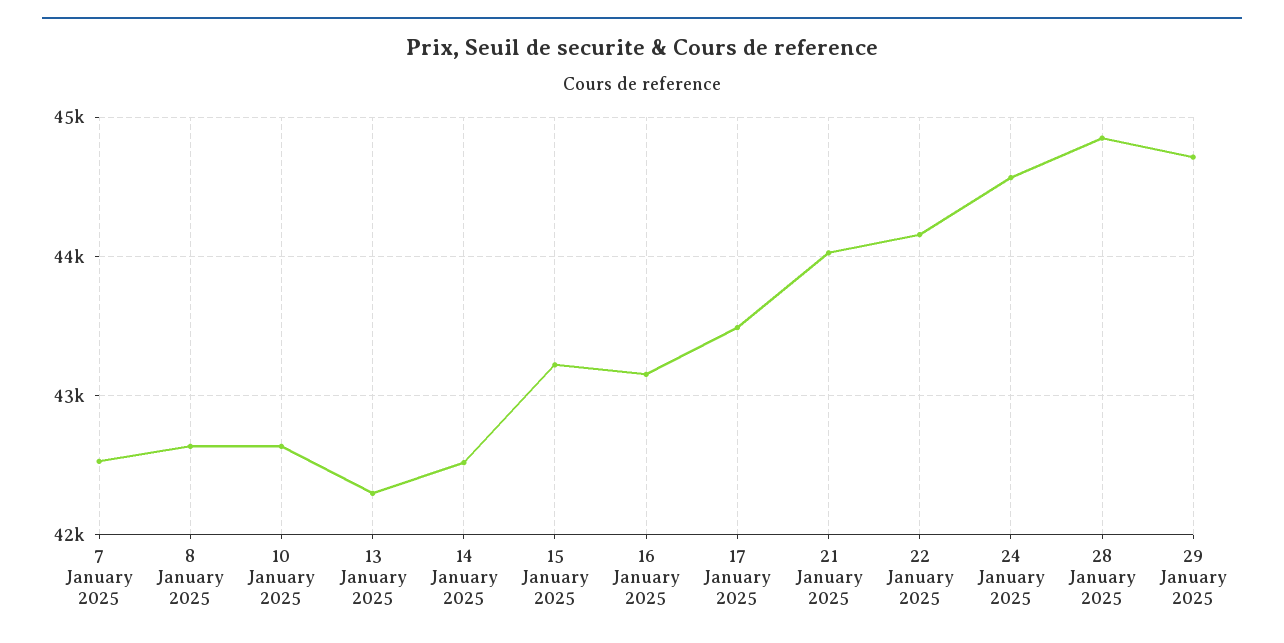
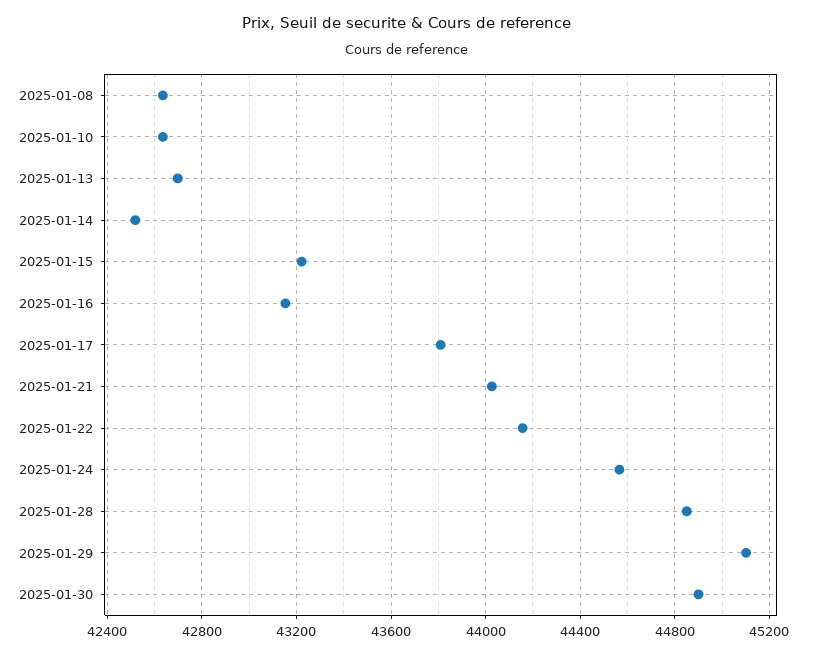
7 January 2025: 42500 -> none
13 January 2025: 42300 -> 42700
17 January 2025: 43500 -> 43800
29 January 2025: 44700 -> 45100
2025-01-30: none -> 44900

